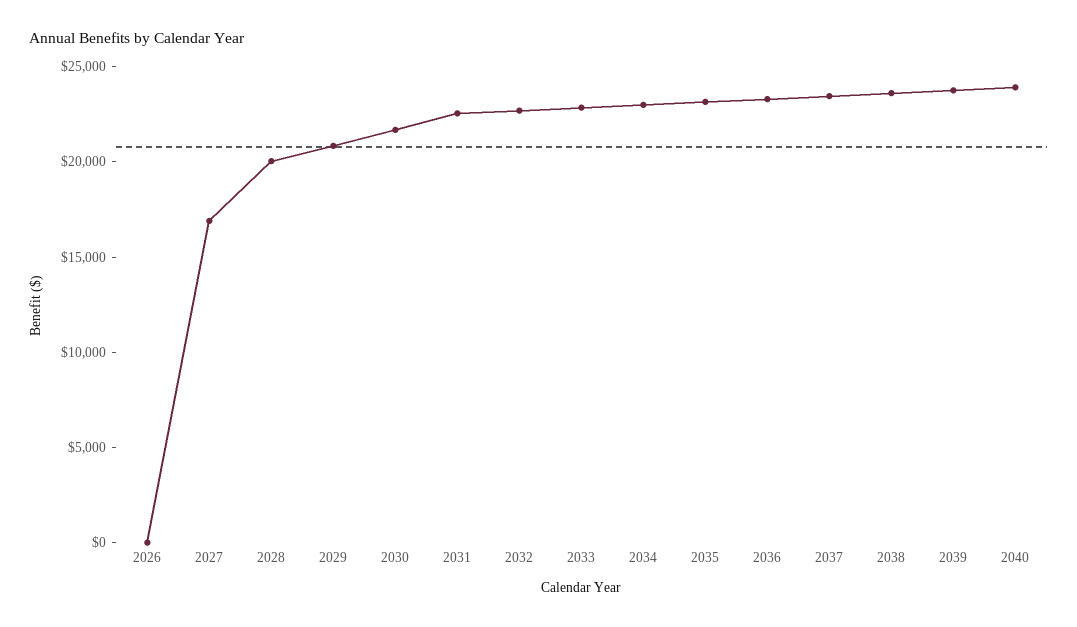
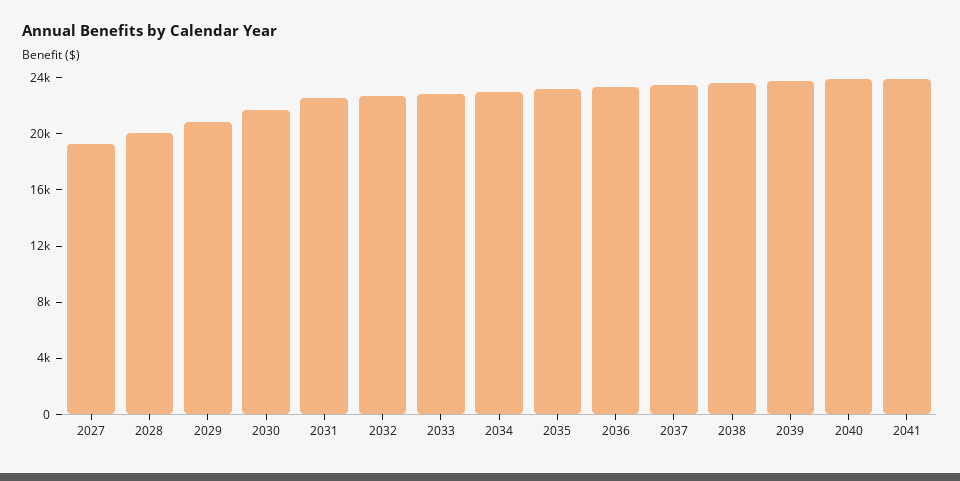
2026: 0 -> none
2027: 17000 -> 19000
2041: none -> 24000

